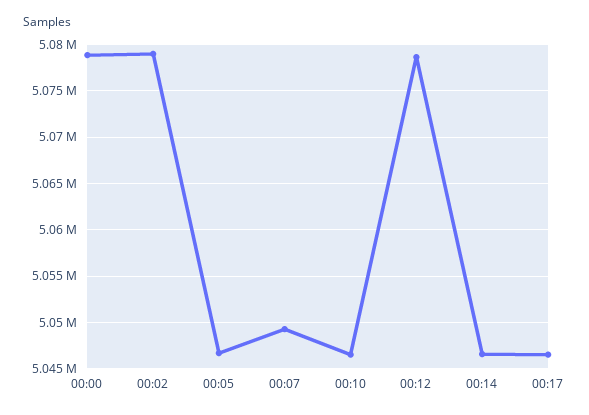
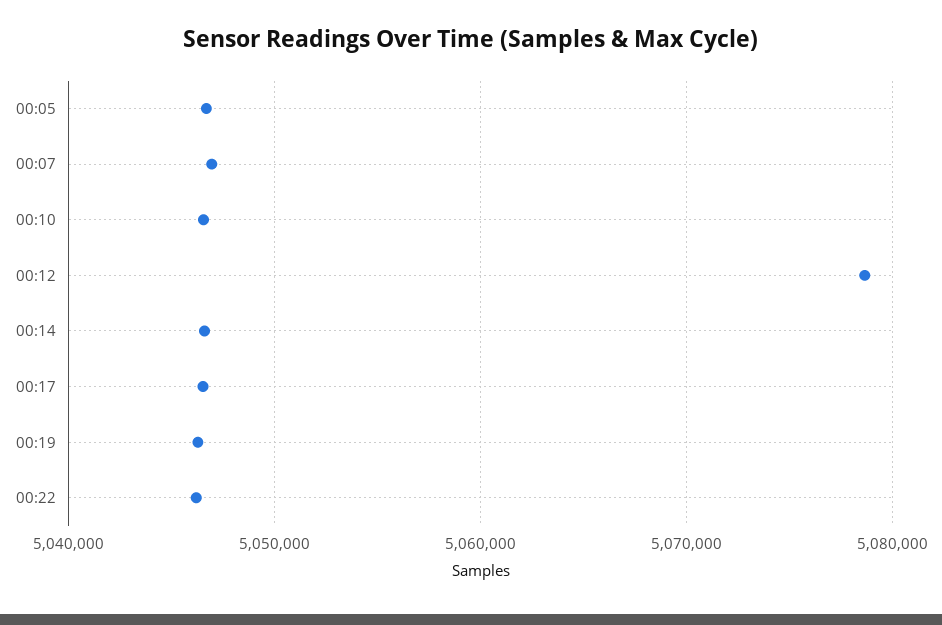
00:00: 5079000 -> none
00:02: 5079000 -> none
00:07: 5049000 -> 5047000
00:19: none -> 5046000
00:22: none -> 5046000

